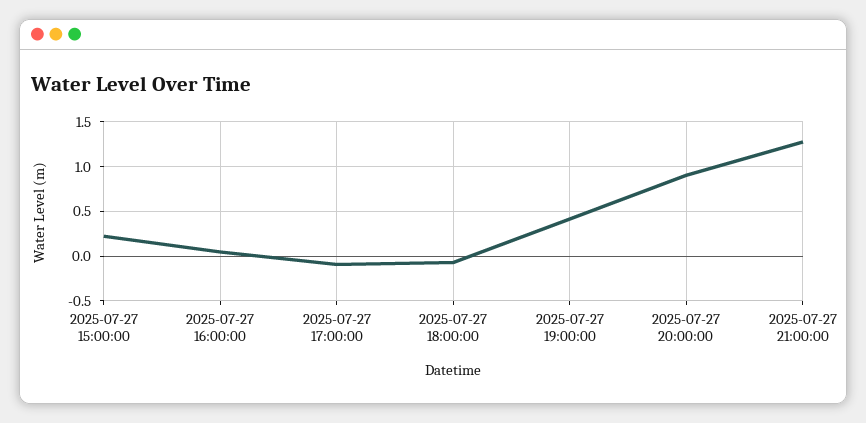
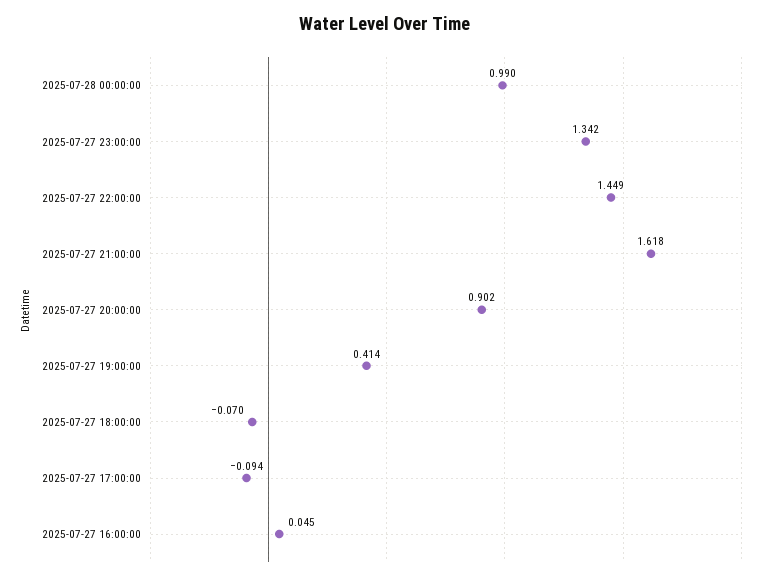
2025-07-27 15:00:00: 0.2 -> none
2025-07-27 21:00:00: 1.3 -> 1.618
2025-07-28 00:00:00: none -> 0.99
2025-07-27 23:00:00: none -> 1.342
2025-07-27 22:00:00: none -> 1.449

